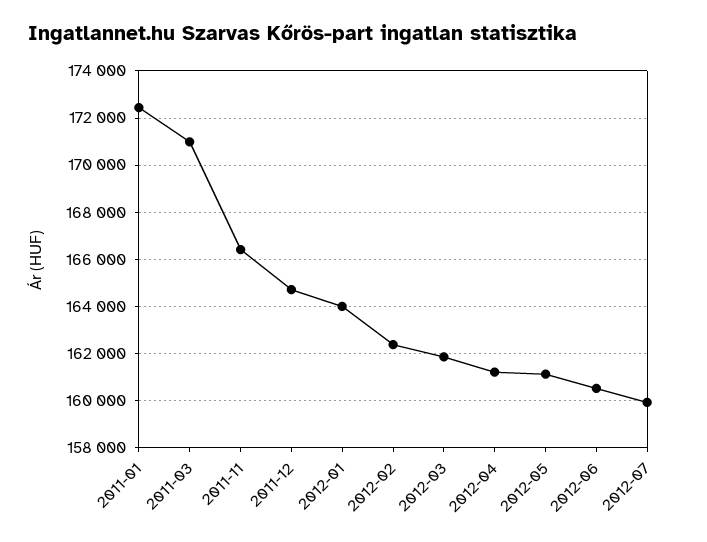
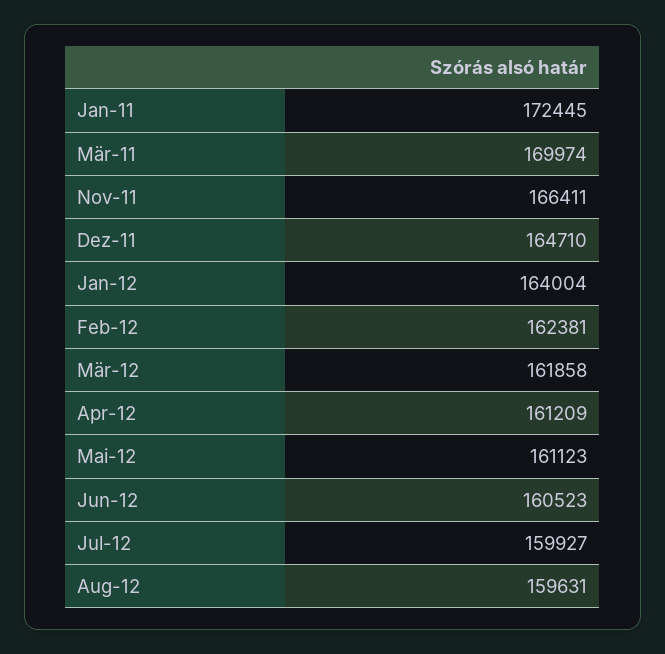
2011-03: 171000 -> 169974
Aug-12: none -> 159631

